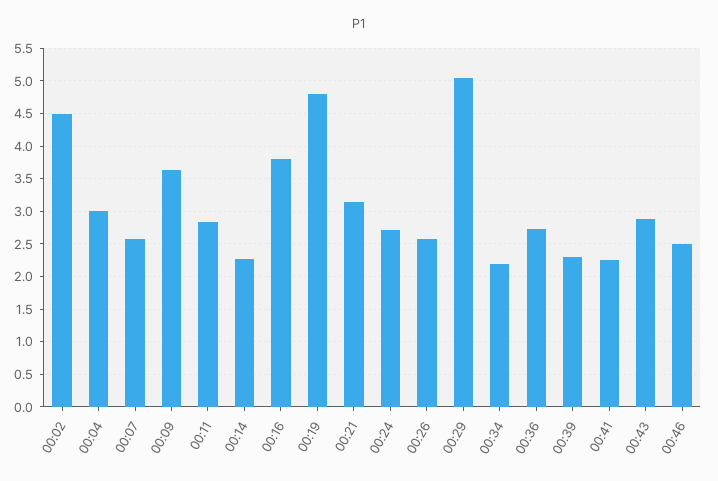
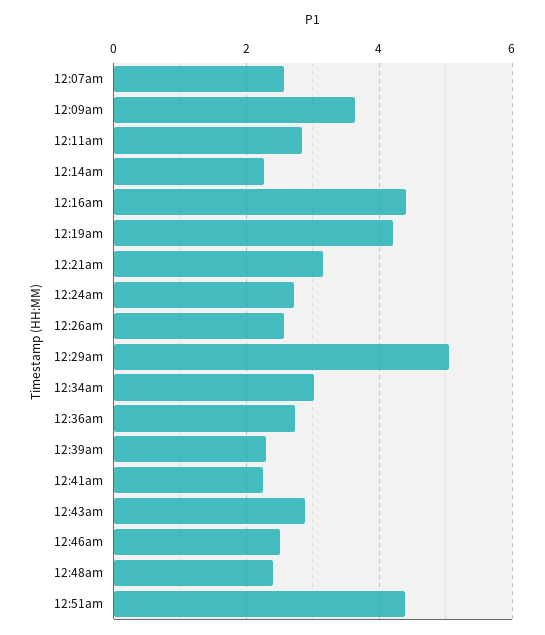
00:02: 4.5 -> none
00:04: 3 -> none
00:16: 3.8 -> 4.4
00:19: 4.8 -> 4.2
00:34: 2.2 -> 3
12:48am: none -> 2.4
12:51am: none -> 4.4

